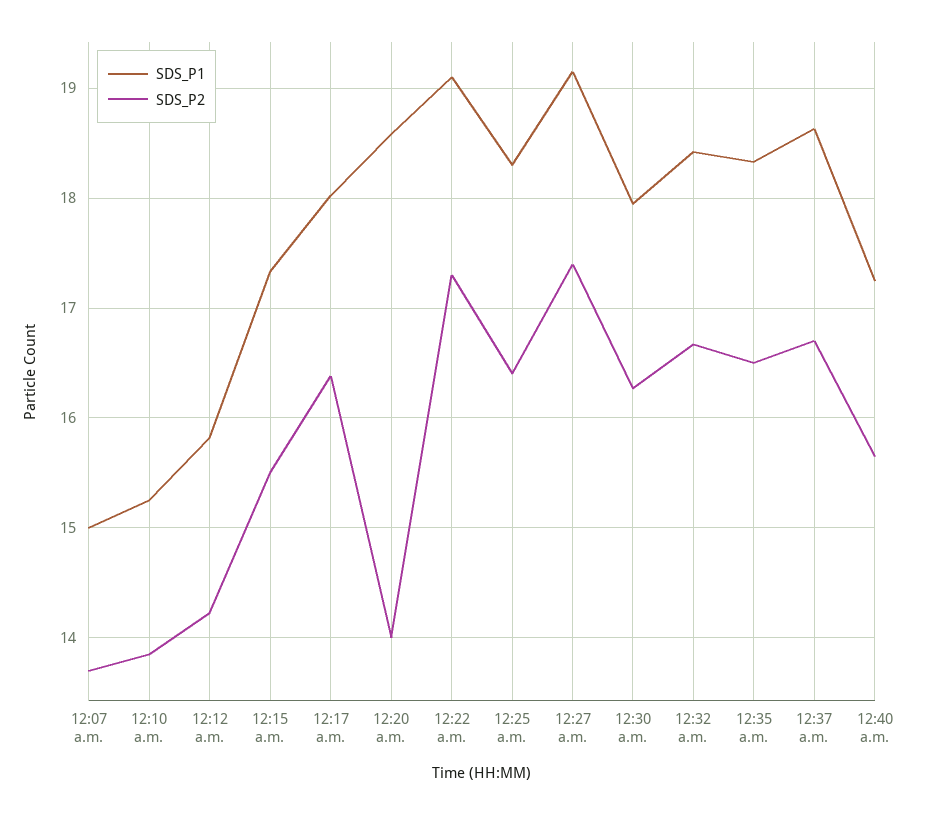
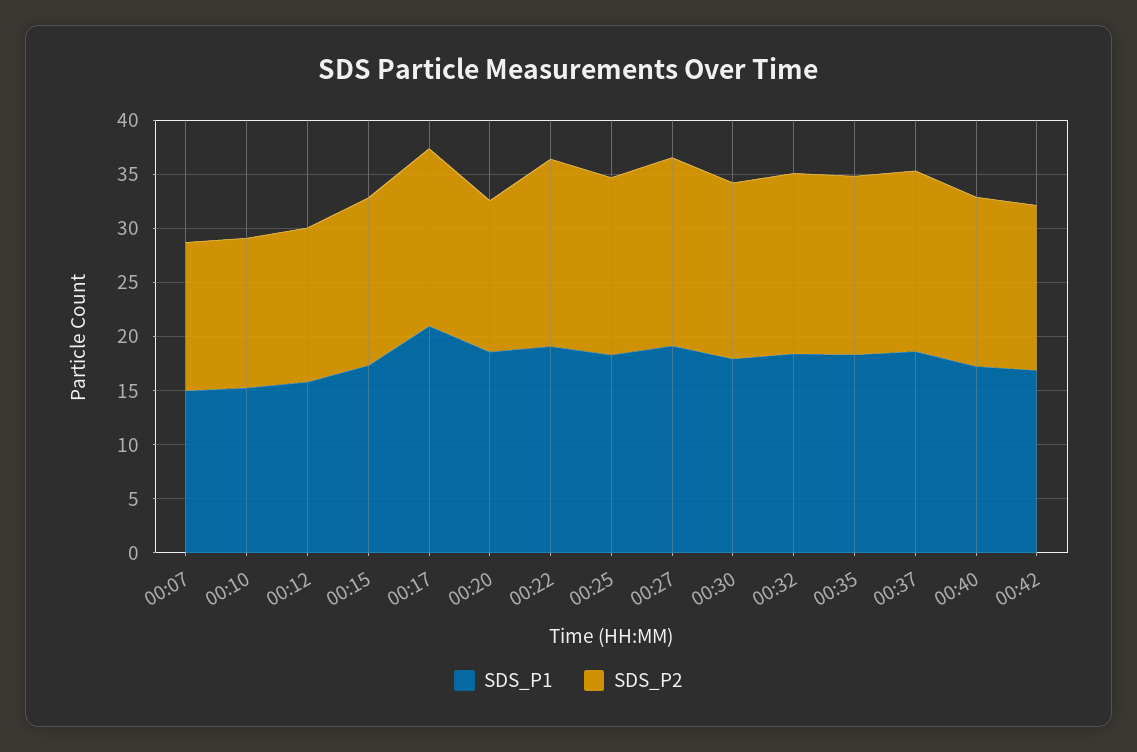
SDS_P1, 12:17 a.m.: 18 -> 21
SDS_P1, 00:42: none -> 17
SDS_P2, 00:42: none -> 15

